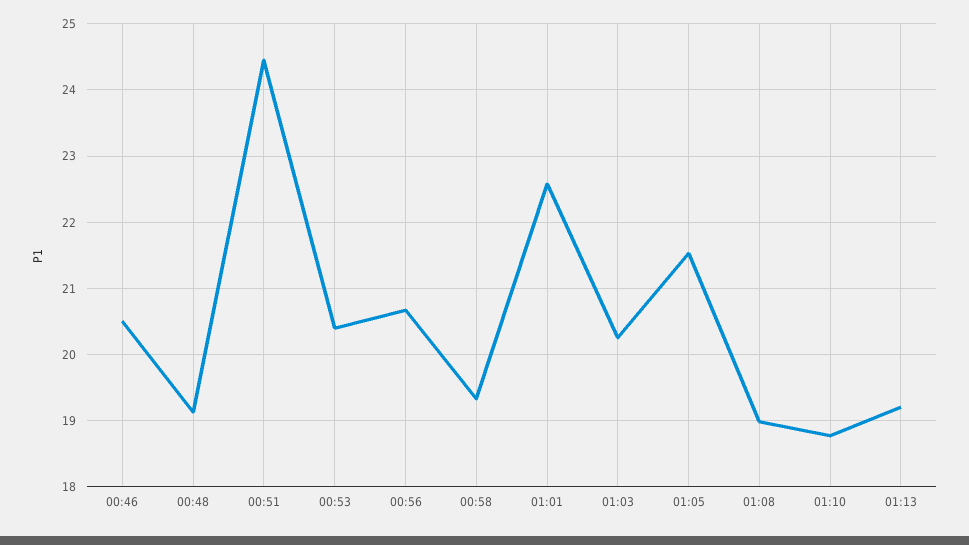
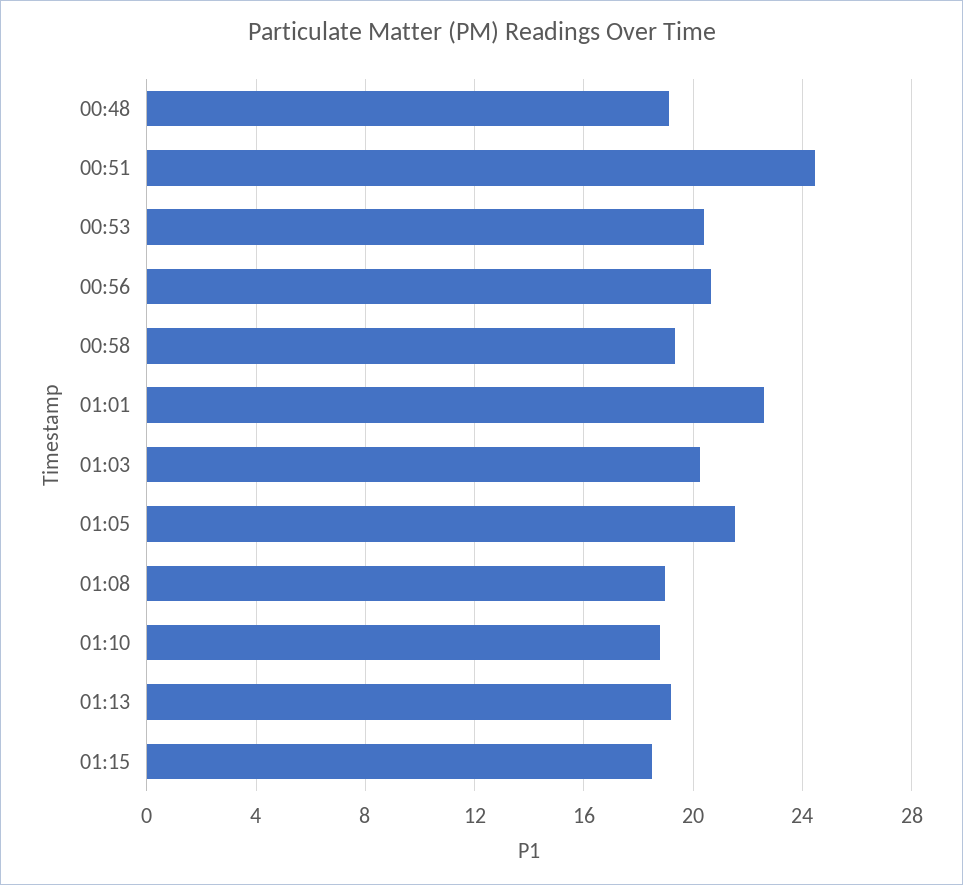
00:46: 20.5 -> none
01:15: none -> 18.5

